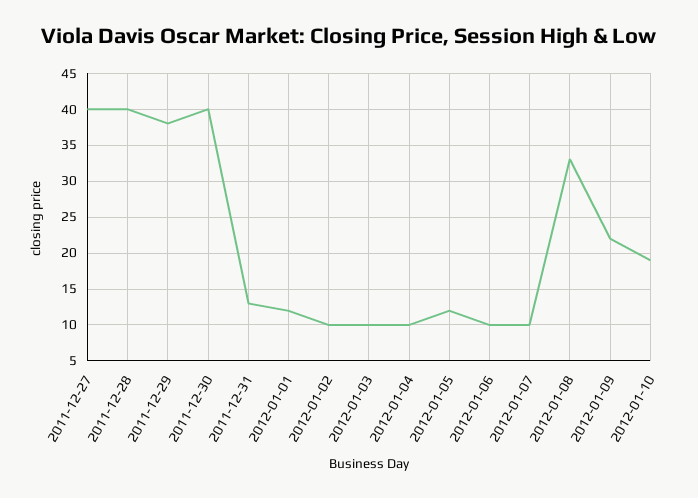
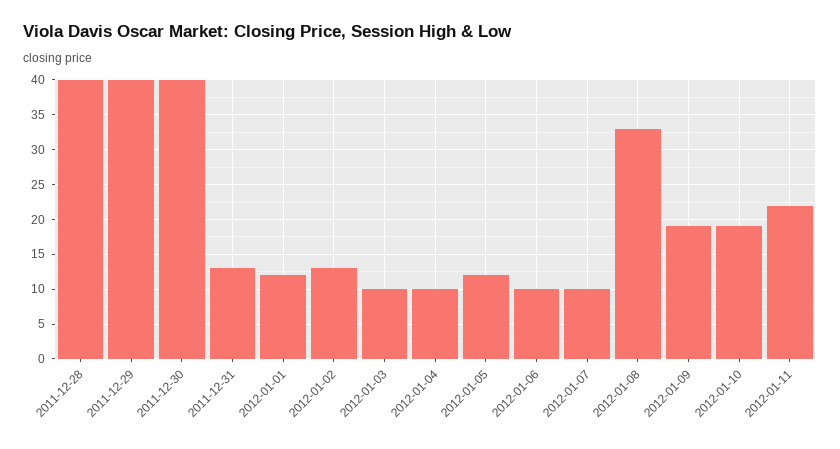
2011-12-27: 40 -> none
2011-12-29: 38 -> 40
2012-01-02: 10 -> 13
2012-01-09: 22 -> 19
2012-01-11: none -> 22

